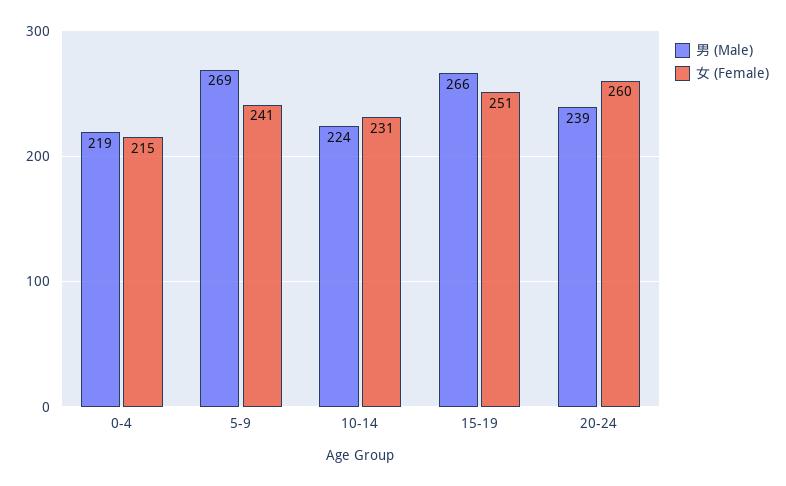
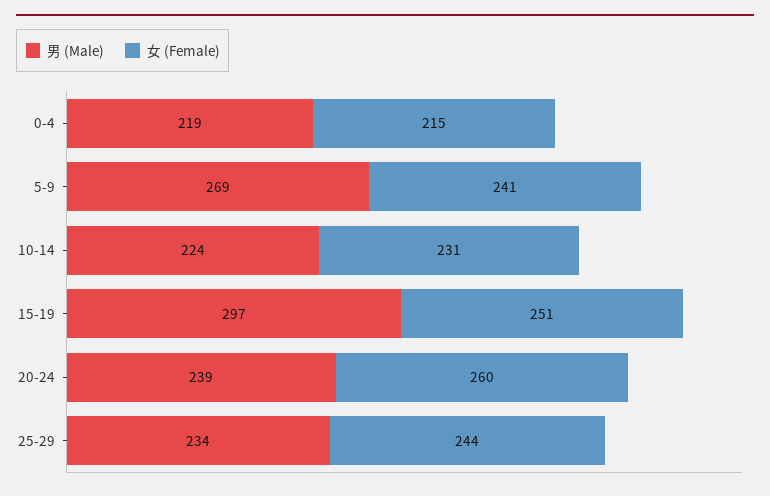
男 (Male), 15-19: 266 -> 297
男 (Male), 25-29: none -> 234
女 (Female), 25-29: none -> 244

